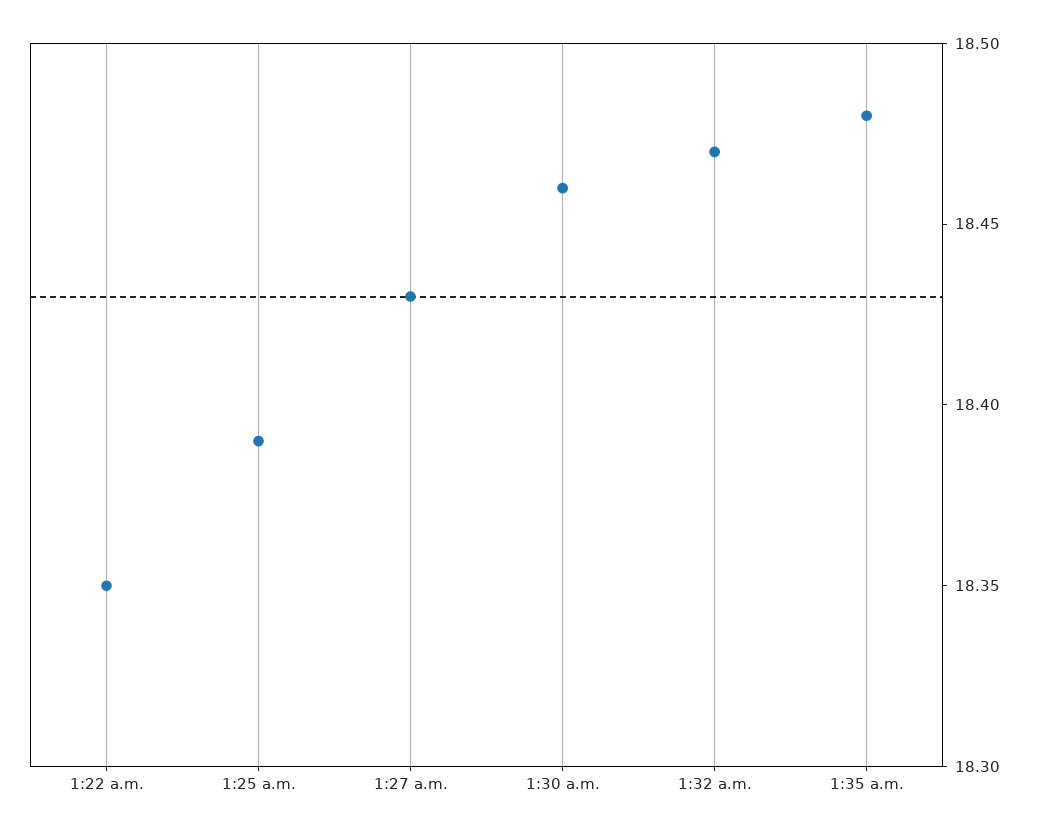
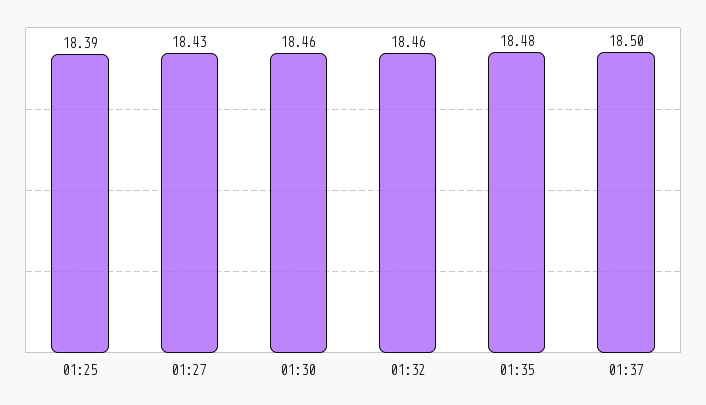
1:22 a.m.: 18.35 -> none
1:32 a.m.: 18.47 -> 18.46
01:37: none -> 18.5

